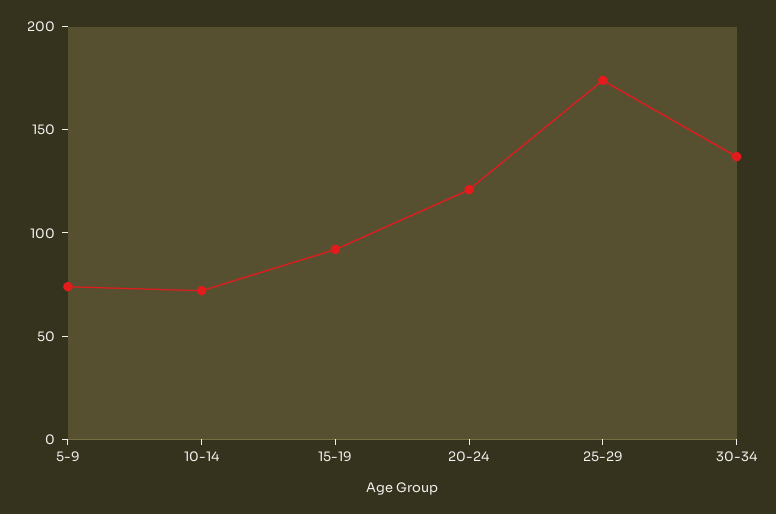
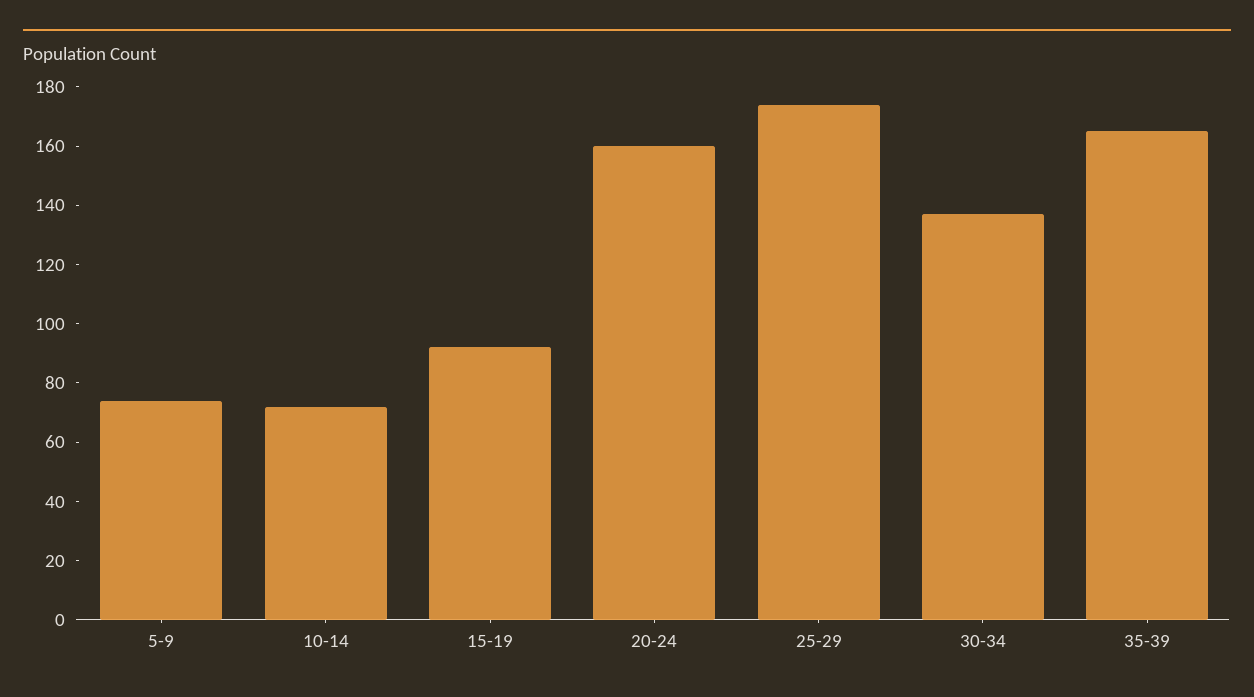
20-24: 120 -> 160
35-39: none -> 165

